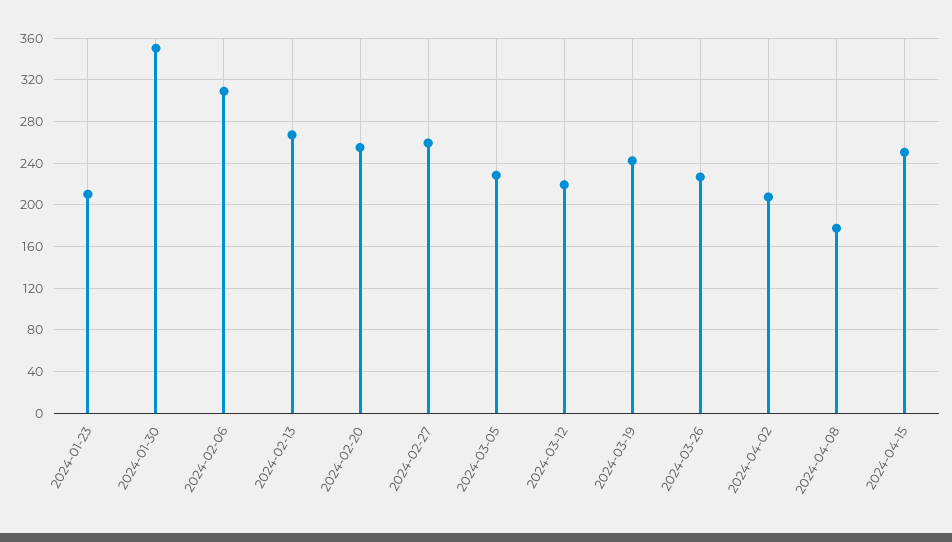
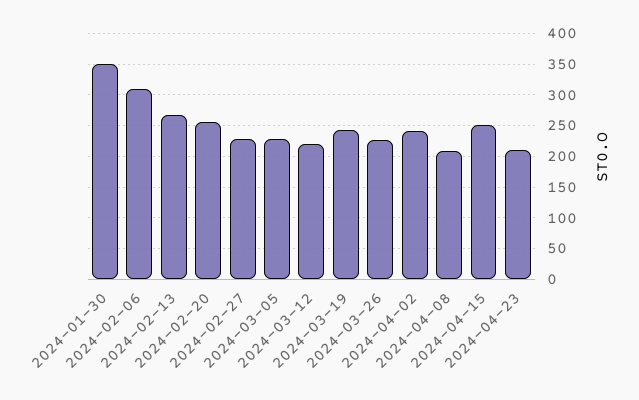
2024-01-23: 210 -> none
2024-02-27: 260 -> 230
2024-04-02: 210 -> 240
2024-04-08: 180 -> 210
2024-04-23: none -> 210

